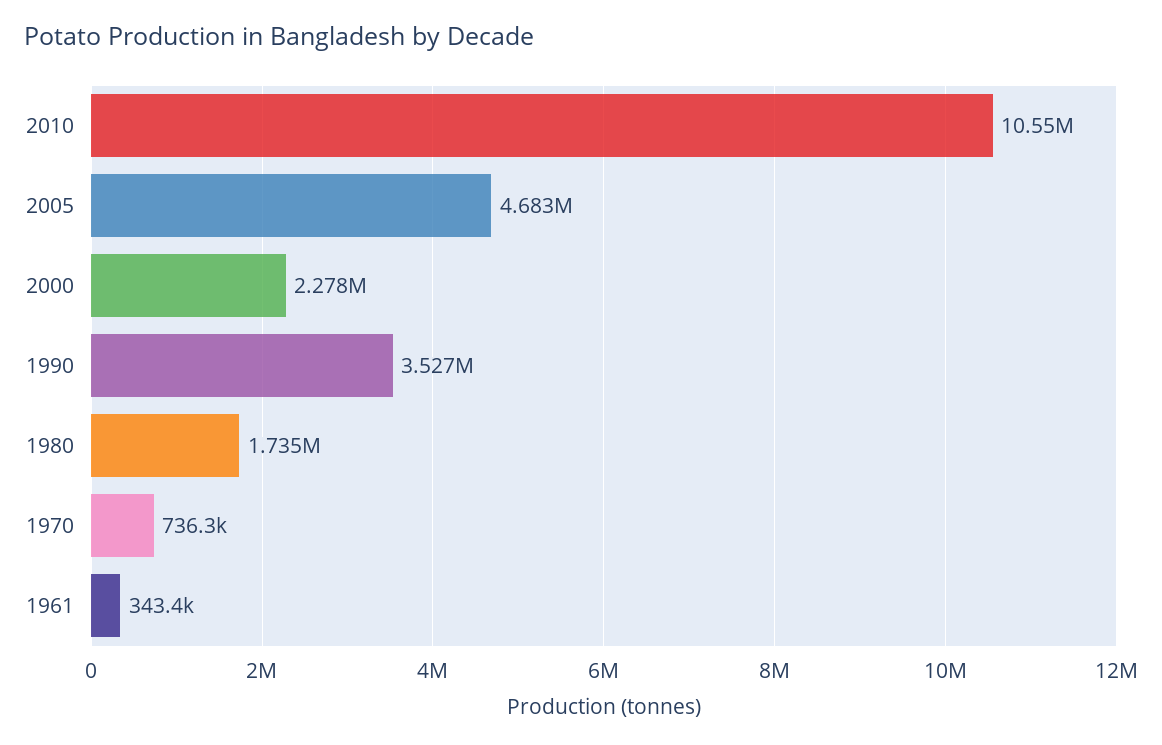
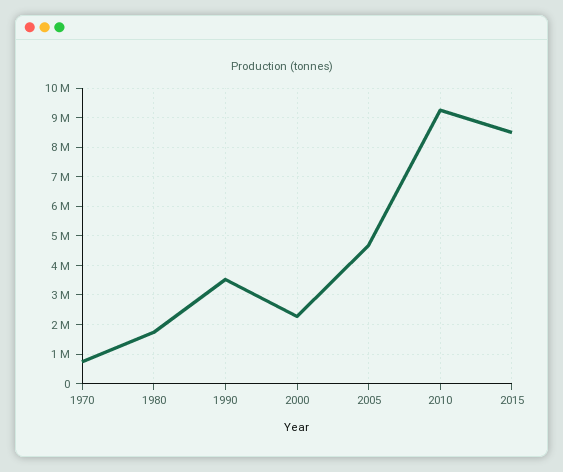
2010: 10550000 -> 9250000
1961: 343400 -> none
2015: none -> 8500000

